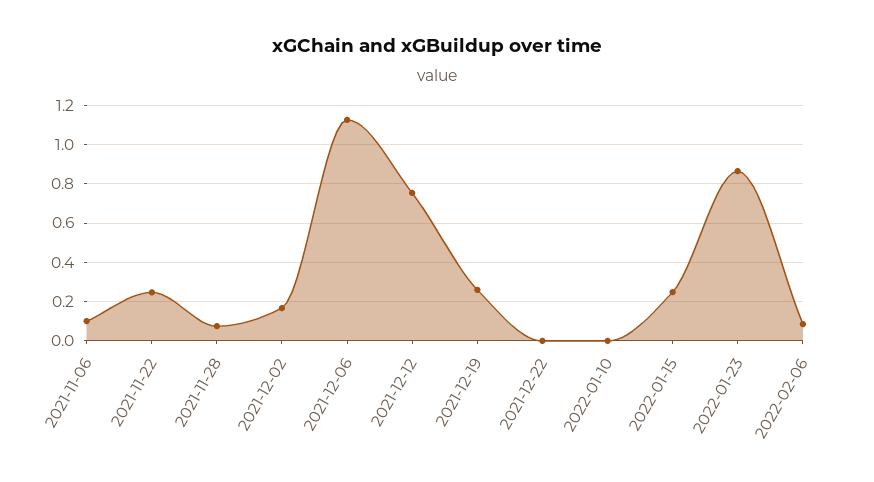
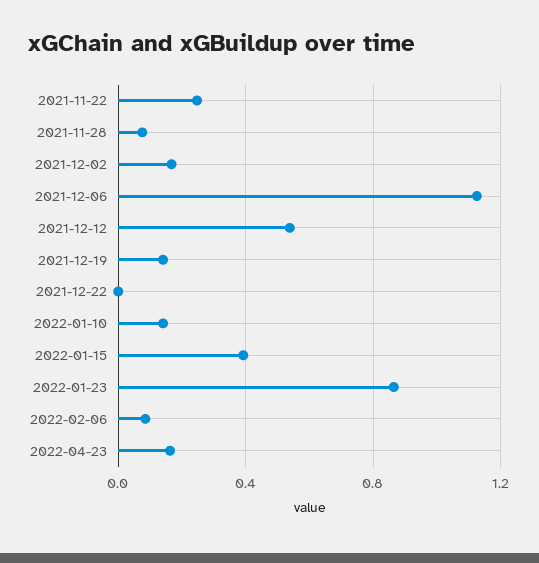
2021-11-06: 0.1 -> none
2021-12-12: 0.75 -> 0.55
2021-12-19: 0.25 -> 0.15
2022-01-10: 0 -> 0.15
2022-01-15: 0.25 -> 0.4
2022-04-23: none -> 0.15

